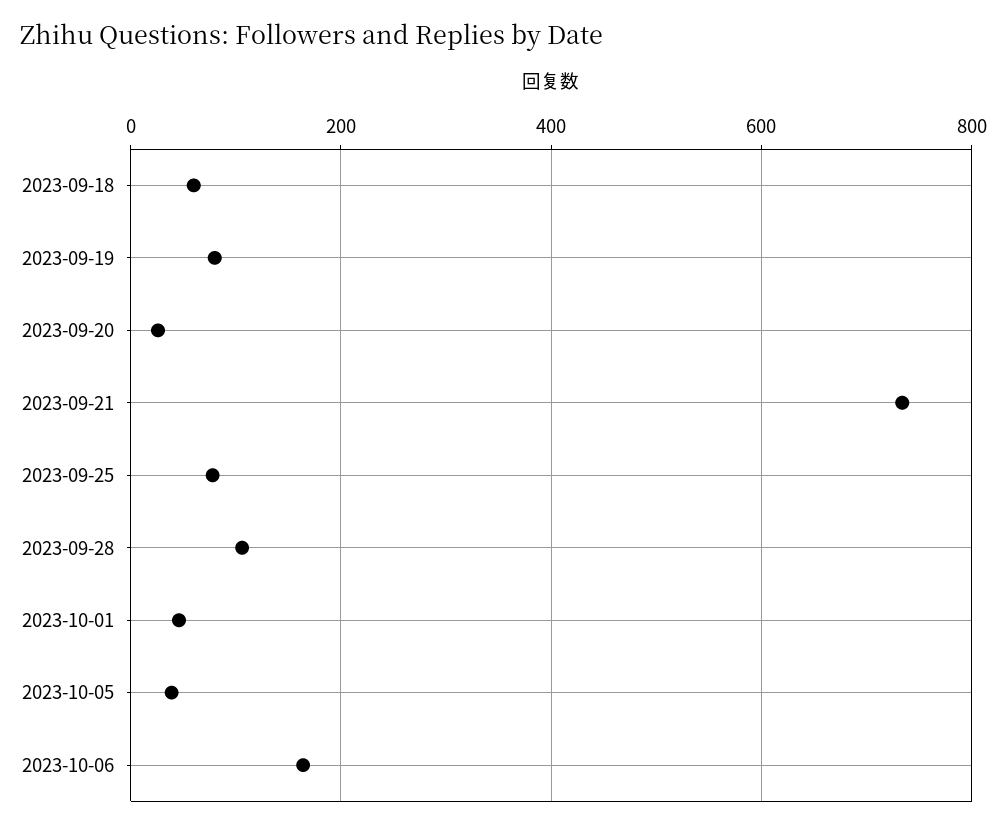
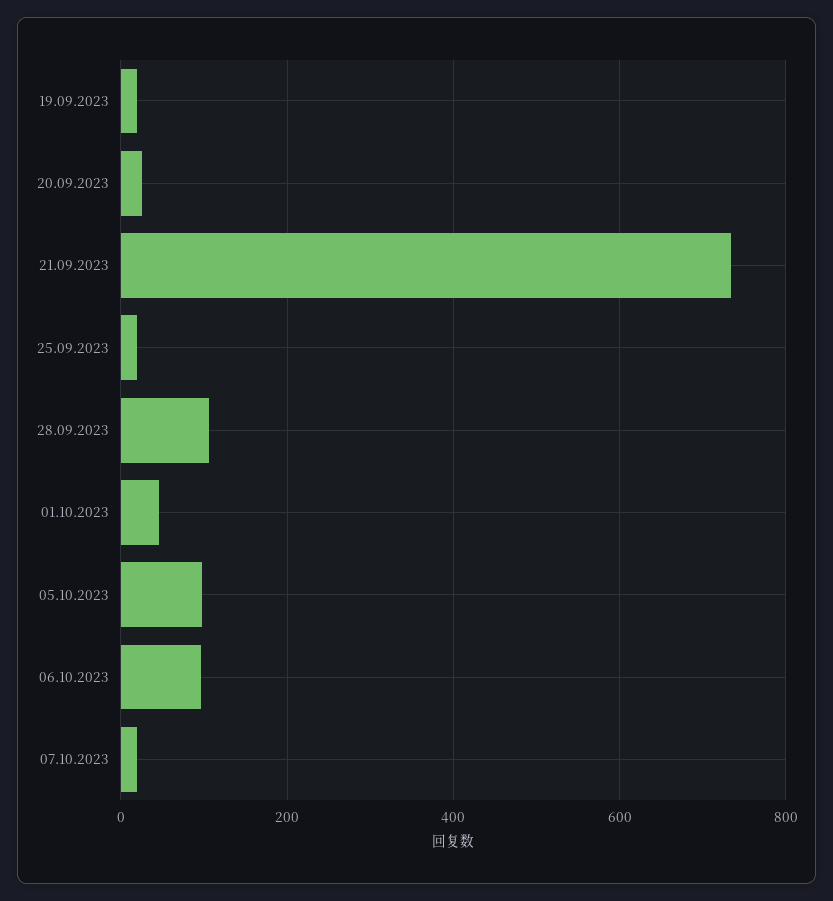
2023-09-18: 60 -> none
2023-09-19: 80 -> 20
2023-09-25: 80 -> 20
2023-10-05: 40 -> 100
2023-10-06: 160 -> 100
07.10.2023: none -> 20

